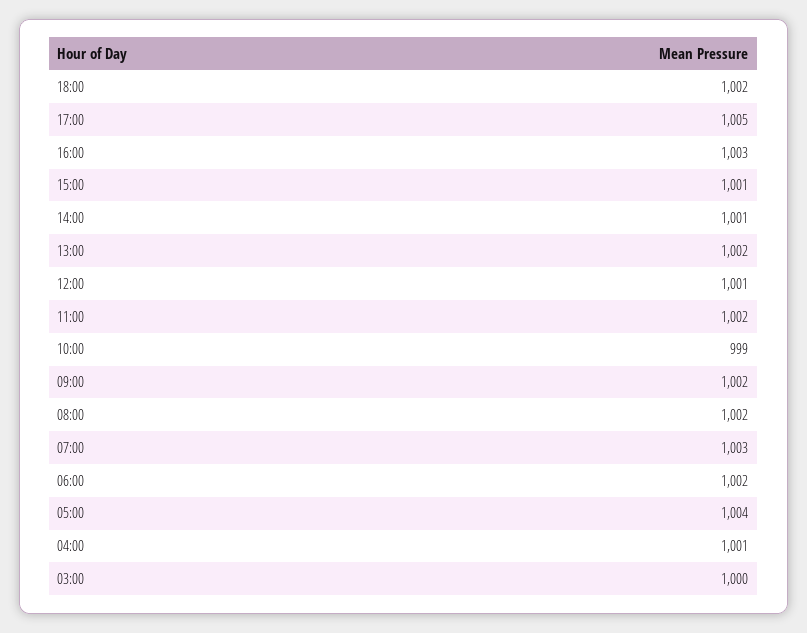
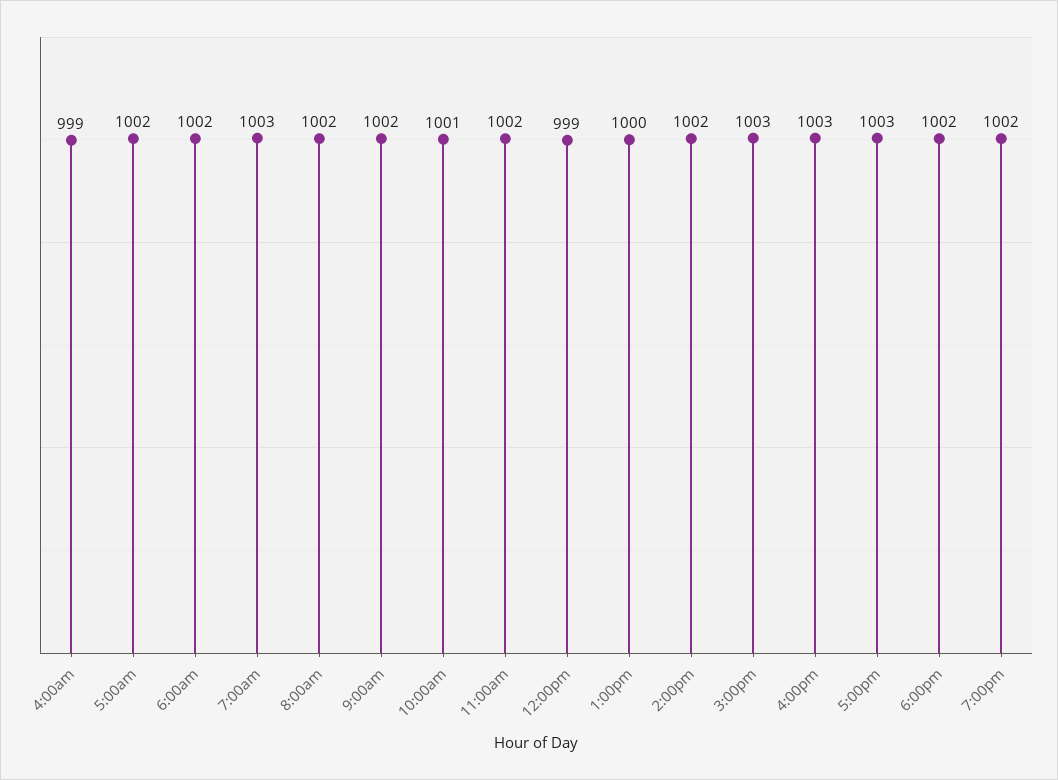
17:00: 1005 -> 1003
15:00: 1001 -> 1003
14:00: 1001 -> 1002
13:00: 1002 -> 1000
12:00: 1001 -> 999
10:00: 999 -> 1001
05:00: 1004 -> 1002
04:00: 1001 -> 999
03:00: 1000 -> none
7:00pm: none -> 1002

